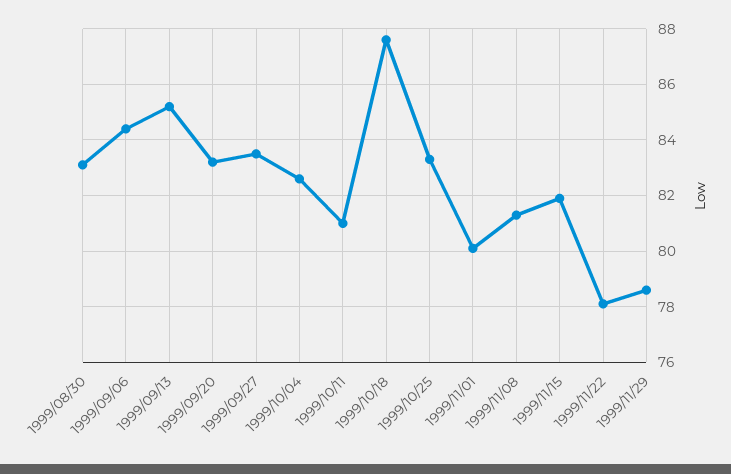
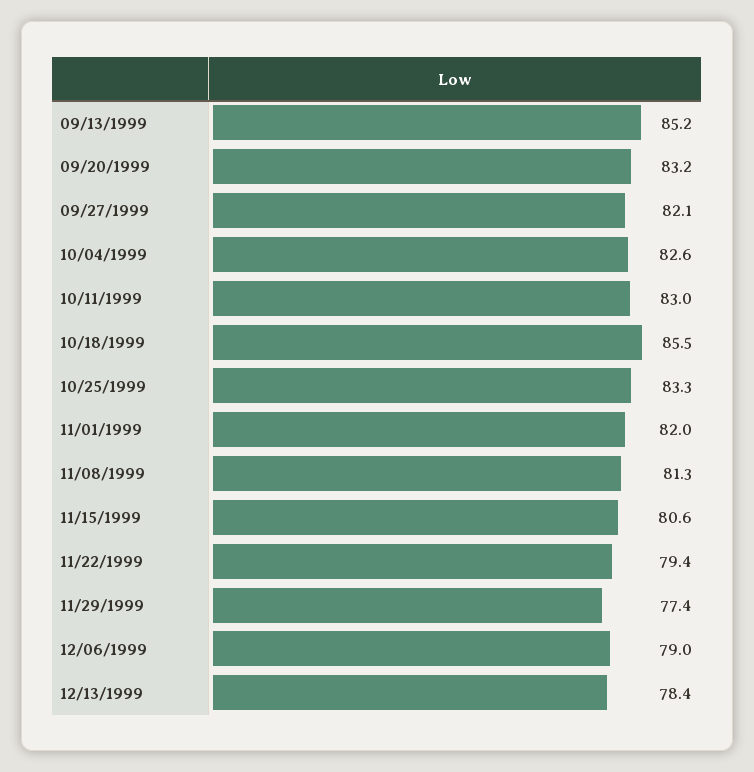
1999/08/30: 83 -> none
1999/09/06: 84.5 -> none
1999/09/27: 83.5 -> 82.1
1999/10/11: 81 -> 83
1999/10/18: 87.5 -> 85.5
1999/11/01: 80 -> 82
1999/11/15: 82 -> 80.6
1999/11/22: 78 -> 79.4
1999/11/29: 78.5 -> 77.4
12/06/1999: none -> 79
12/13/1999: none -> 78.4

